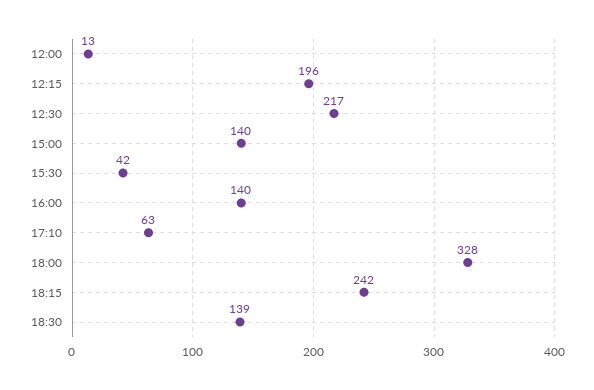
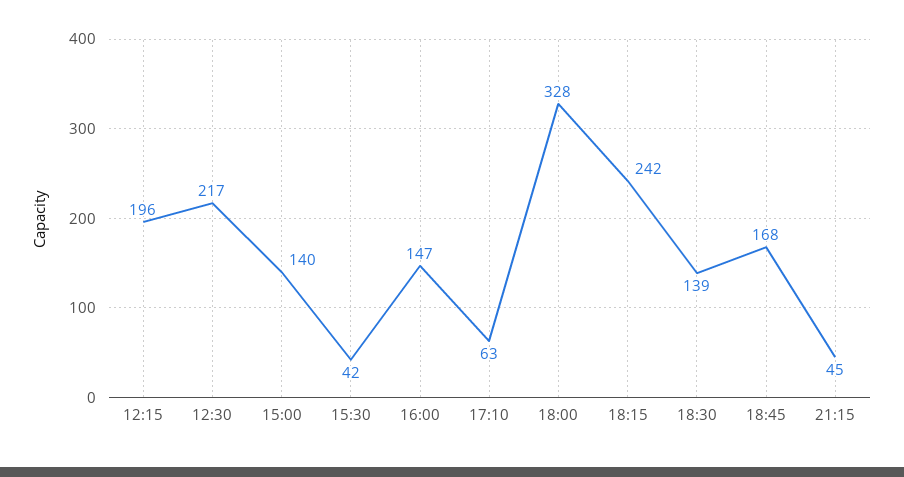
12:00: 13 -> none
16:00: 140 -> 147
18:45: none -> 168
21:15: none -> 45

